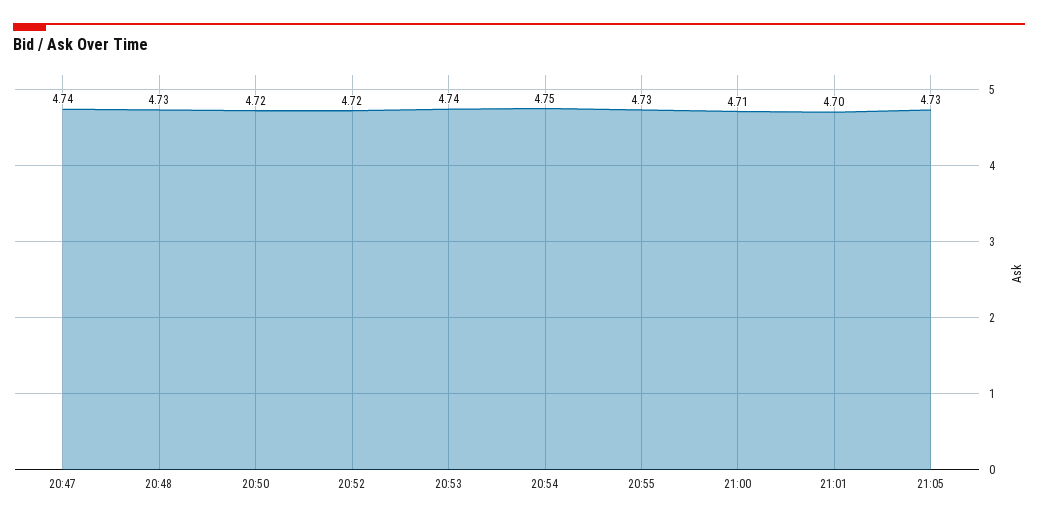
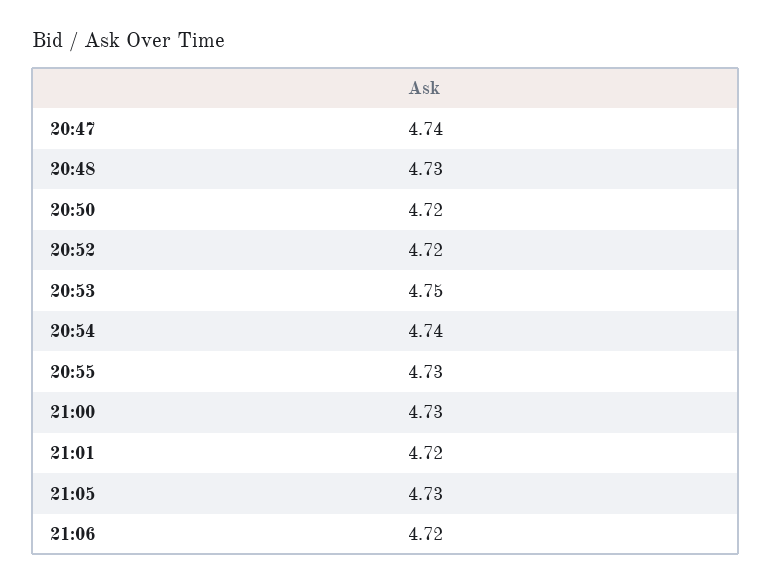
20:53: 4.74 -> 4.75
20:54: 4.75 -> 4.74
21:00: 4.71 -> 4.73
21:01: 4.7 -> 4.72
21:06: none -> 4.72

